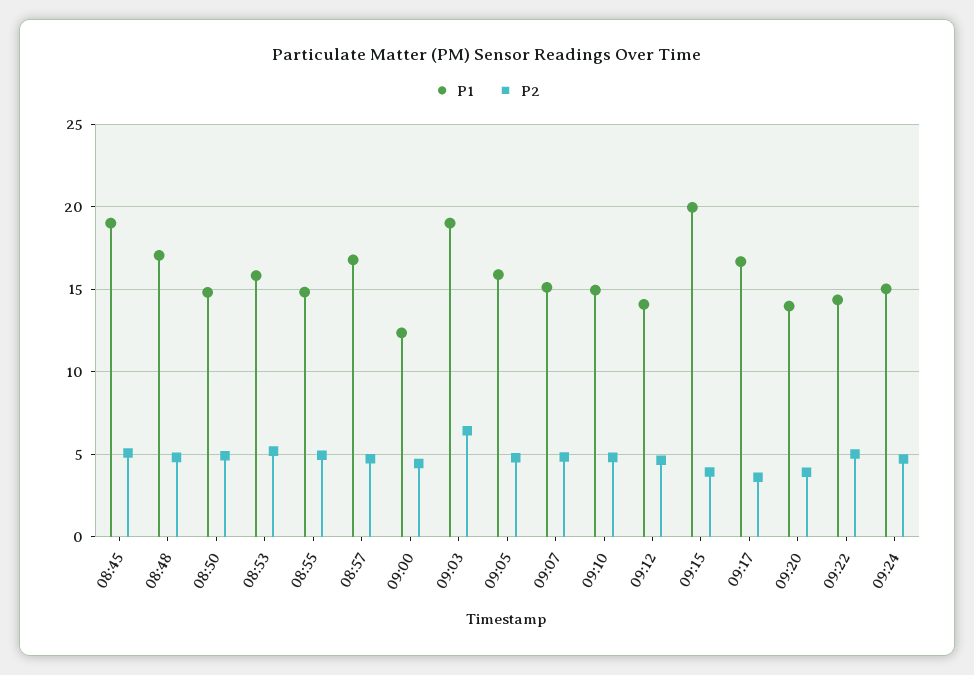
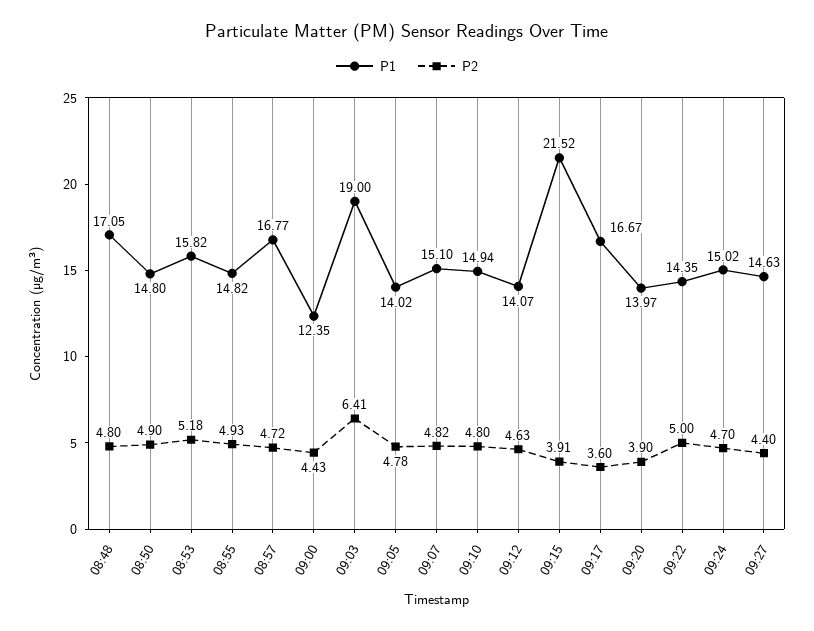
P1, 08:45: 19 -> none
P2, 08:45: 5 -> none
P1, 09:05: 16 -> 14.02
P1, 09:15: 20 -> 21.52
P1, 09:27: none -> 14.63
P2, 09:27: none -> 4.4

